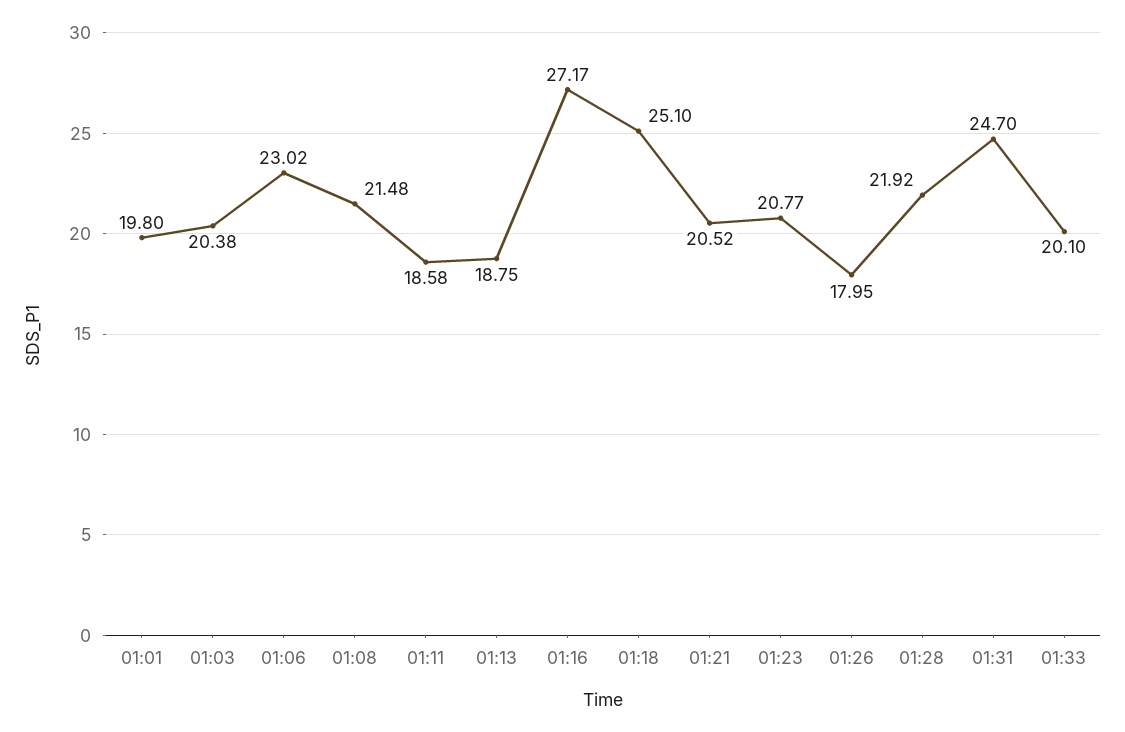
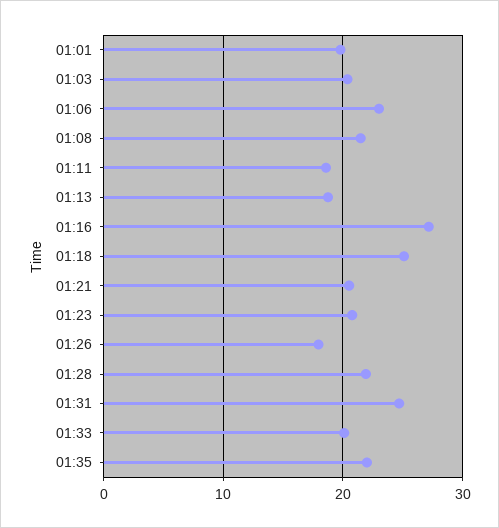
01:35: none -> 22

